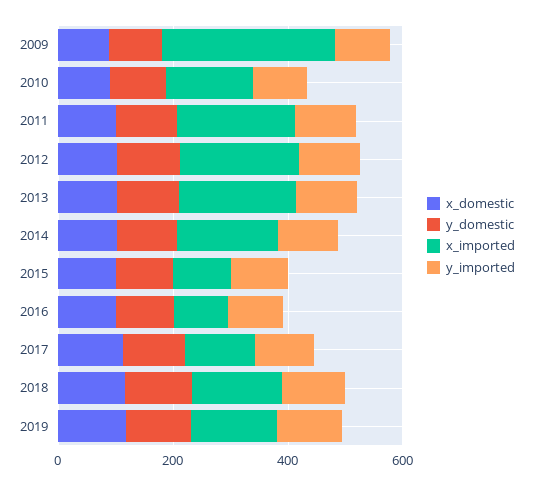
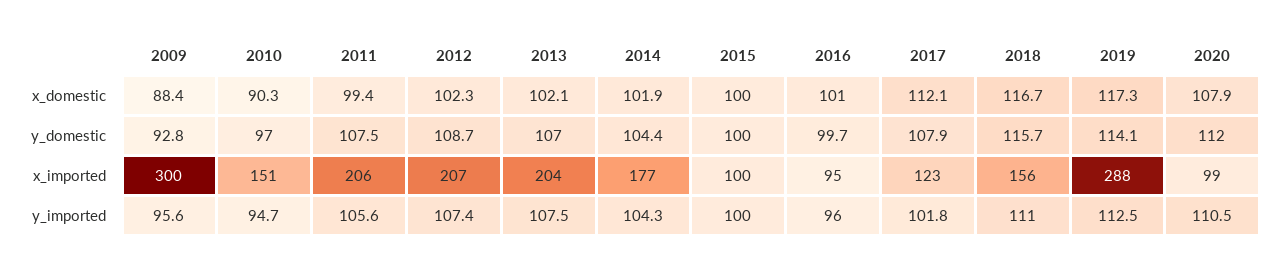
x_imported, 2019: 150 -> 288
x_domestic, 2020: none -> 107.9
y_domestic, 2020: none -> 112
x_imported, 2020: none -> 99
y_imported, 2020: none -> 110.5

